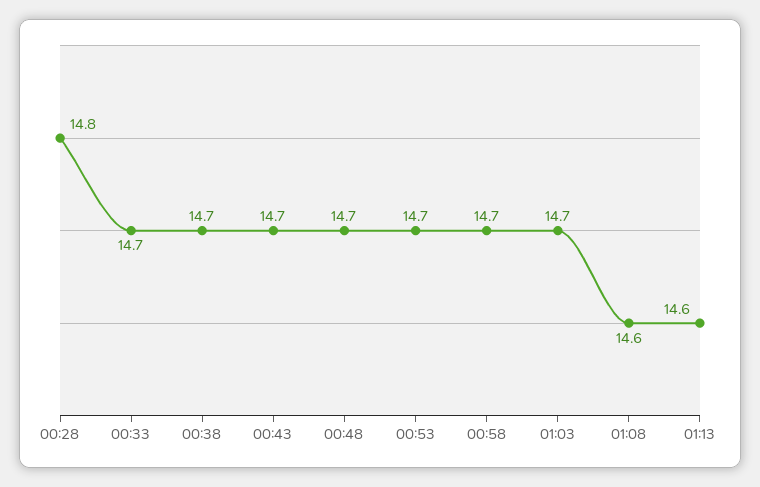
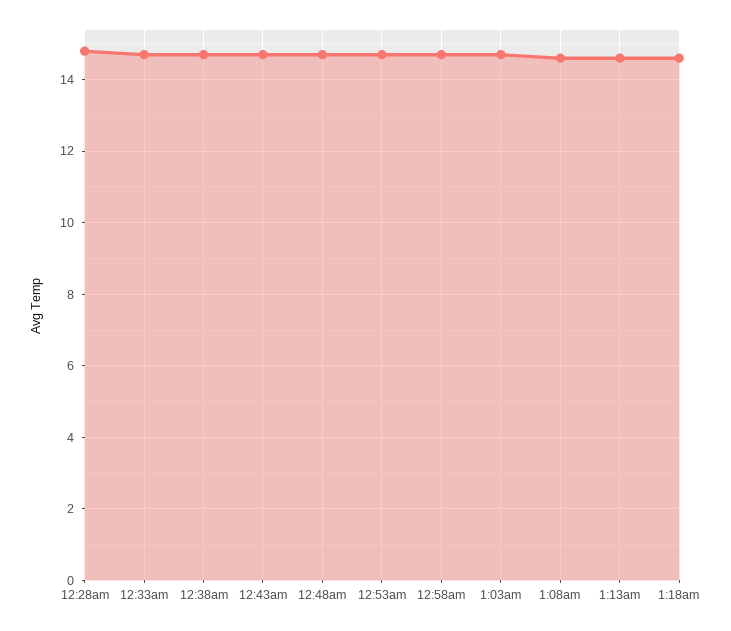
1:18am: none -> 14.5

